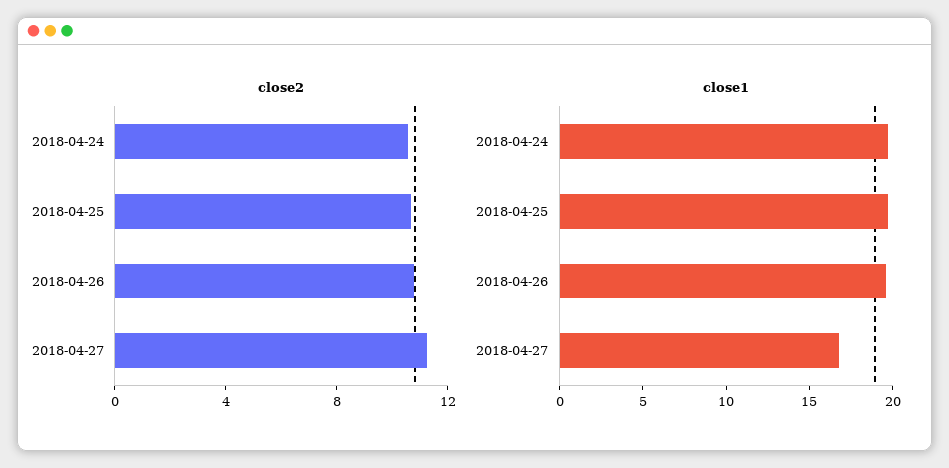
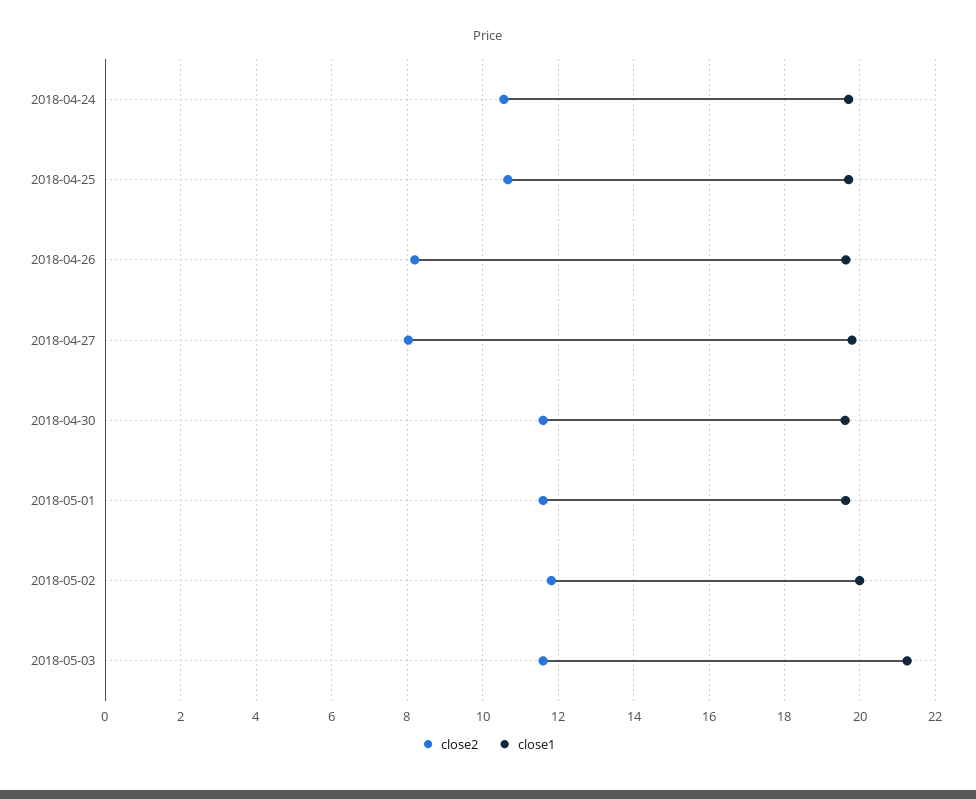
close2, 2018-04-26: 11 -> 8.2
close2, 2018-04-27: 11 -> 8
close1, 2018-04-27: 17 -> 19.8
close2, 2018-04-30: none -> 11.6
close1, 2018-04-30: none -> 19.6
close2, 2018-05-01: none -> 11.6
close1, 2018-05-01: none -> 19.6
close2, 2018-05-02: none -> 11.8
close1, 2018-05-02: none -> 20
close2, 2018-05-03: none -> 11.6
close1, 2018-05-03: none -> 21.2

